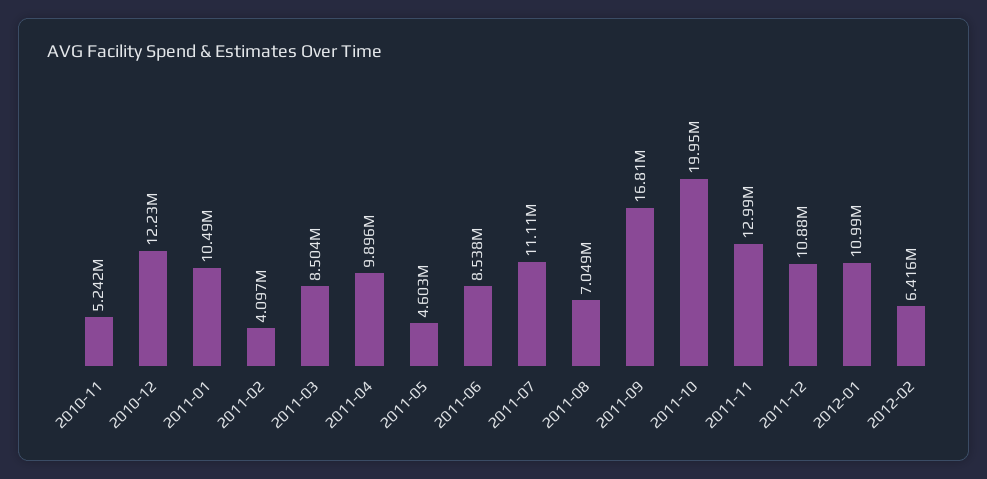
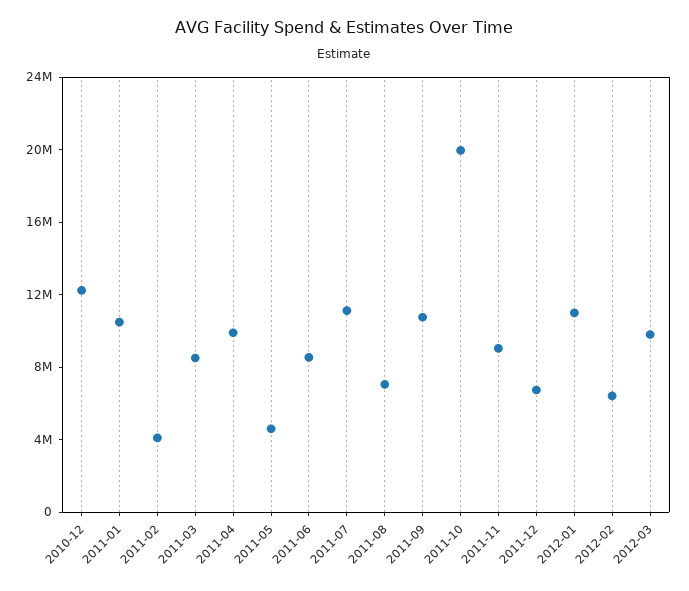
2010-11: 5242000 -> none
2011-09: 16810000 -> 11000000
2011-11: 12990000 -> 9000000
2011-12: 10880000 -> 7000000
2012-03: none -> 10000000

